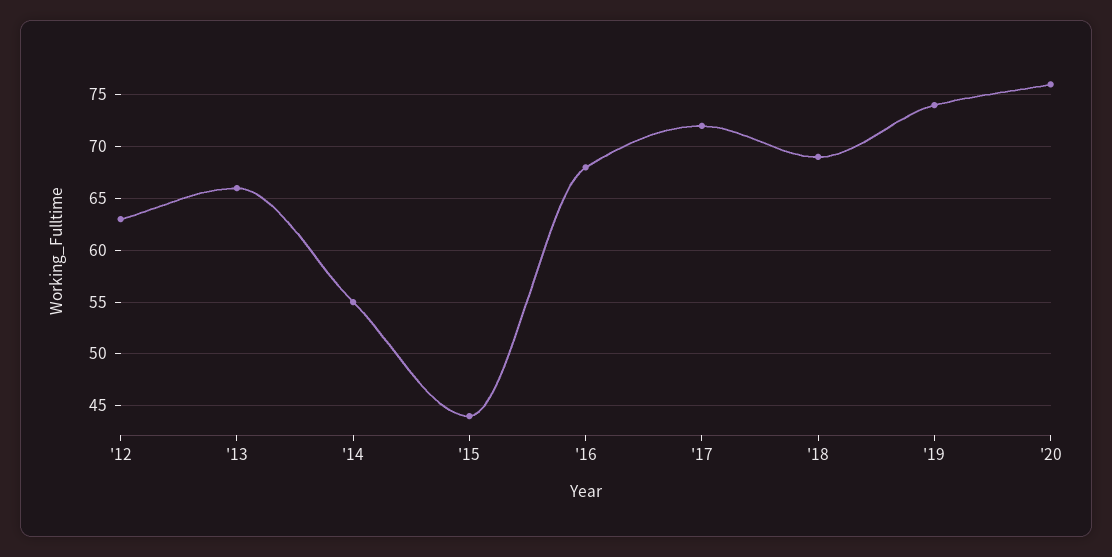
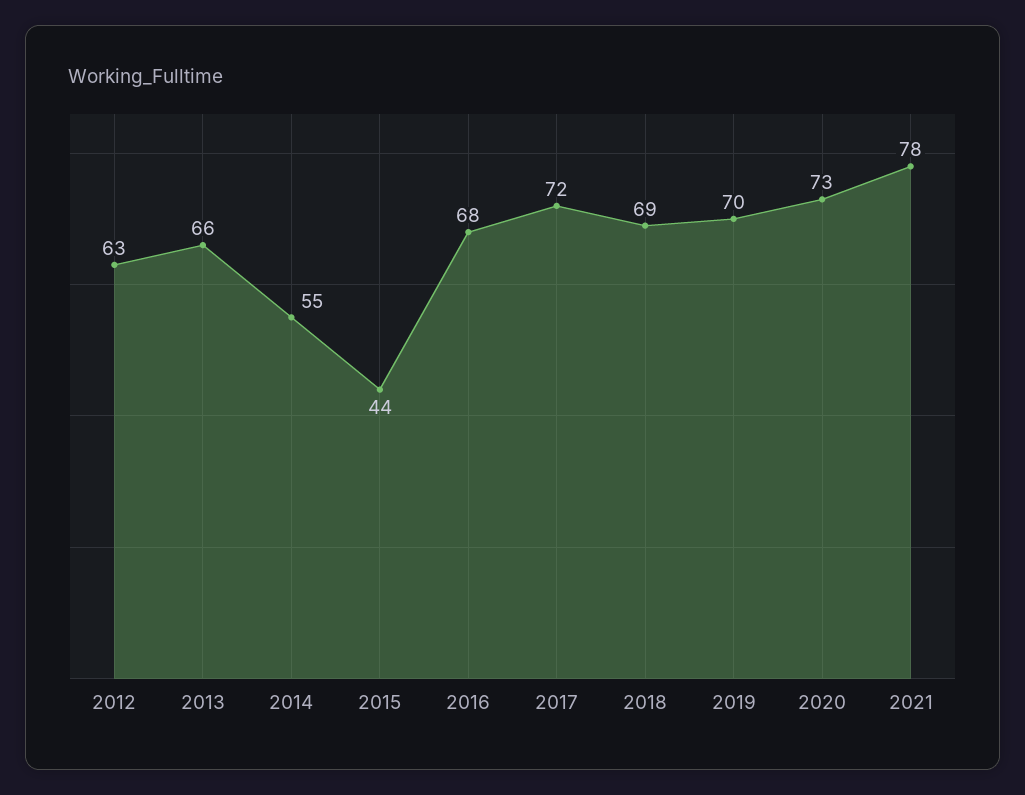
'19: 74 -> 70
'20: 76 -> 73
2021: none -> 78

